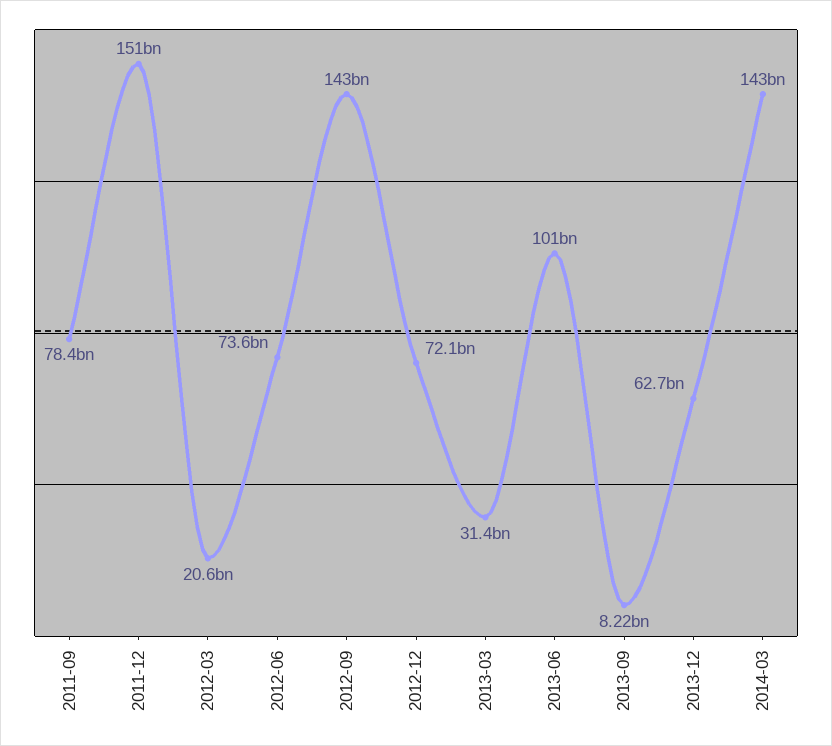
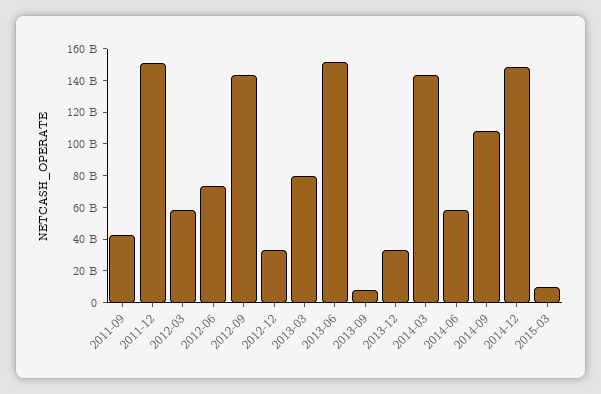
2011-09: 78400000000 -> 40000000000
2012-03: 20600000000 -> 60000000000
2012-12: 72100000000 -> 30000000000
2013-03: 31400000000 -> 80000000000
2013-06: 101000000000 -> 150000000000
2013-12: 62700000000 -> 30000000000
2014-06: none -> 60000000000
2014-09: none -> 110000000000
2014-12: none -> 150000000000
2015-03: none -> 10000000000

